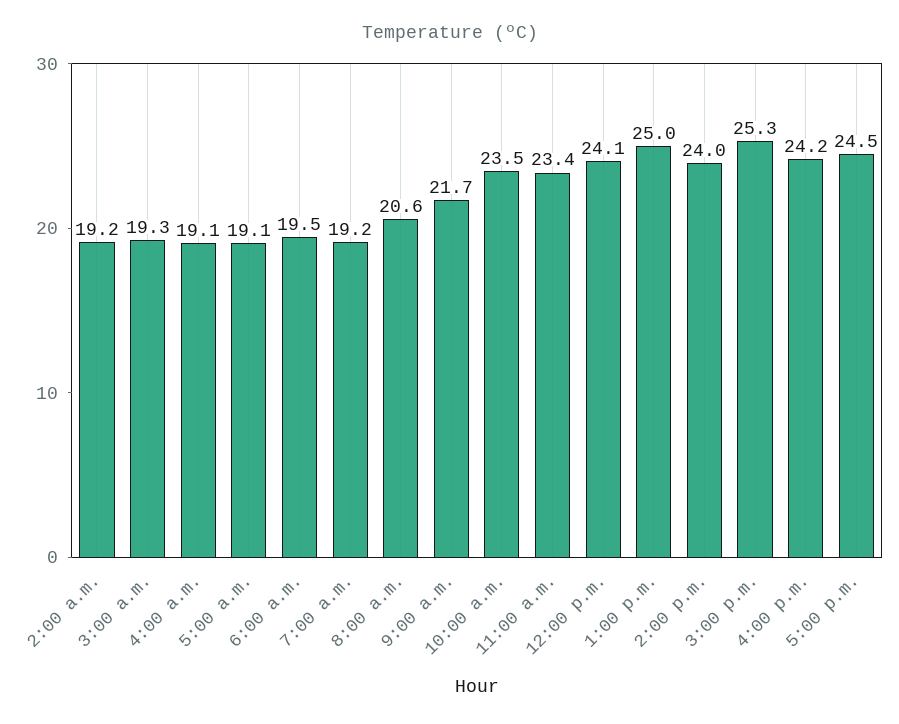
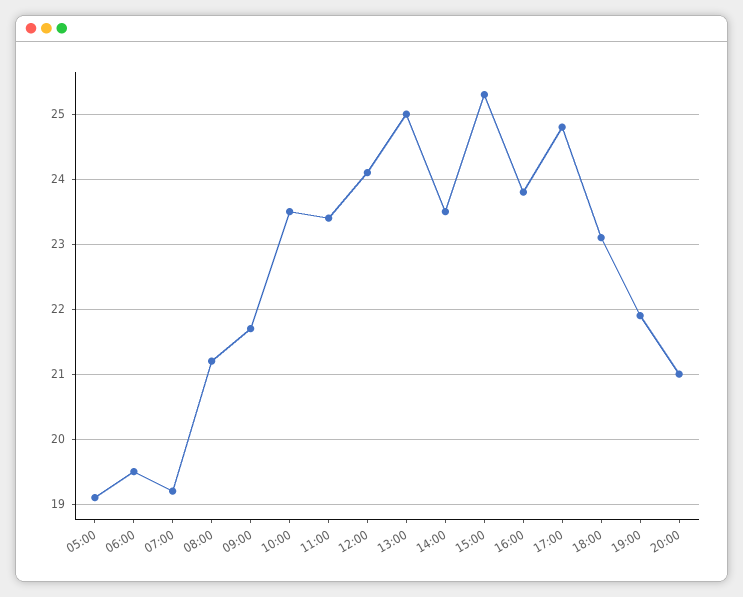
2:00 a.m.: 19.2 -> none
3:00 a.m.: 19.3 -> none
4:00 a.m.: 19.1 -> none
8:00 a.m.: 20.6 -> 21.2
2:00 p.m.: 24 -> 23.5
4:00 p.m.: 24.2 -> 23.8
5:00 p.m.: 24.5 -> 24.8
18:00: none -> 23.1
19:00: none -> 21.9
20:00: none -> 21

